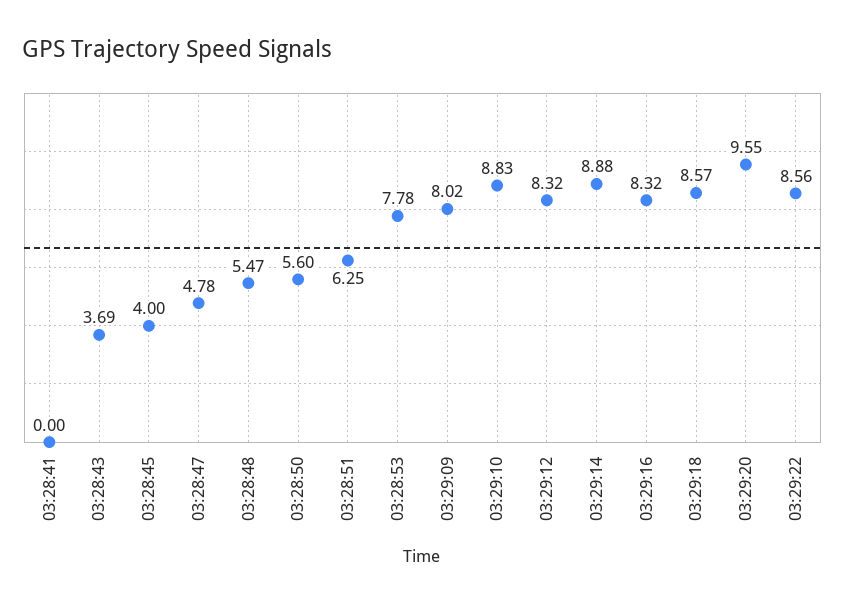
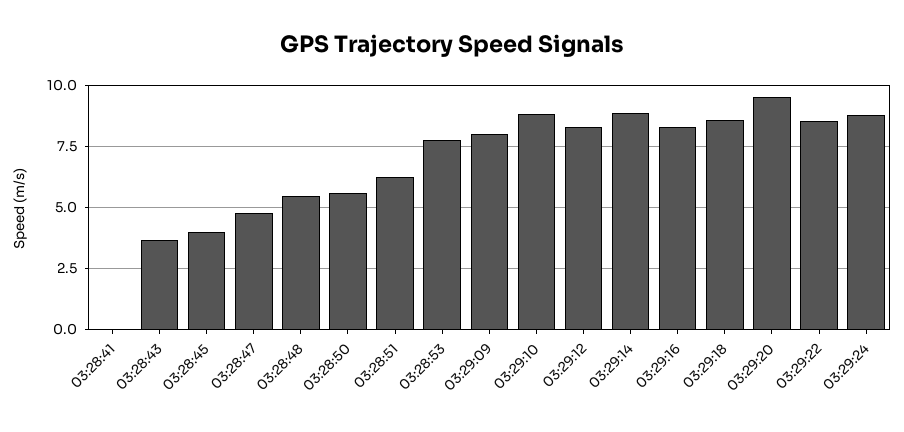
03:29:24: none -> 8.75

